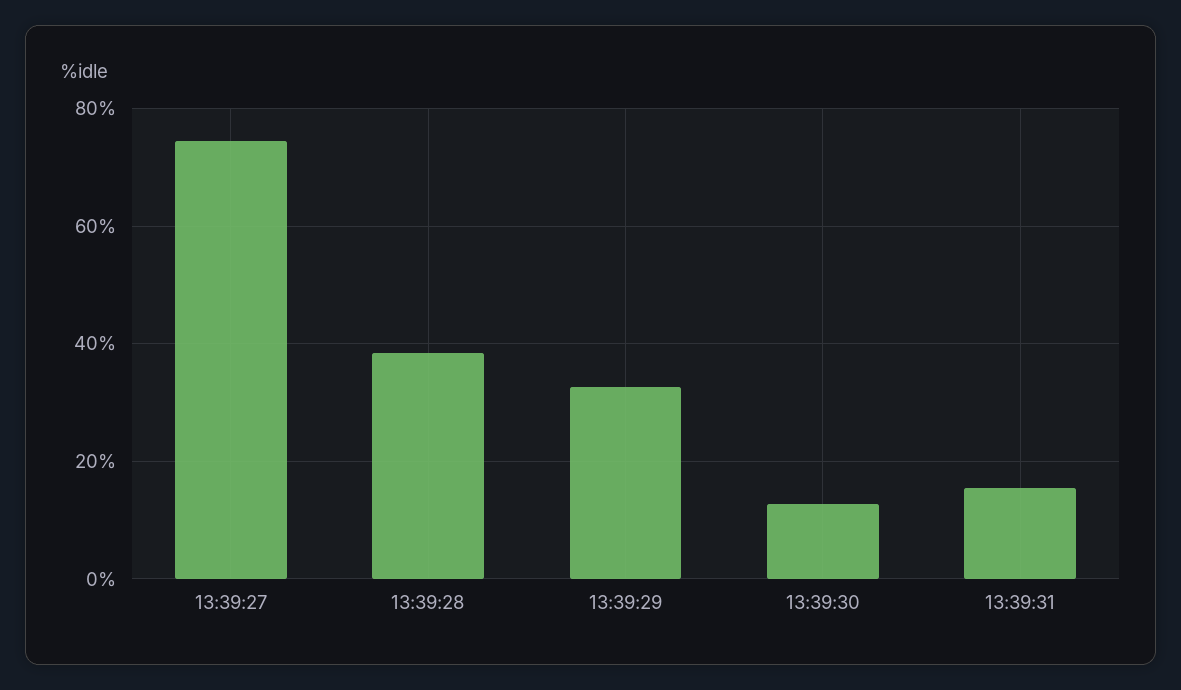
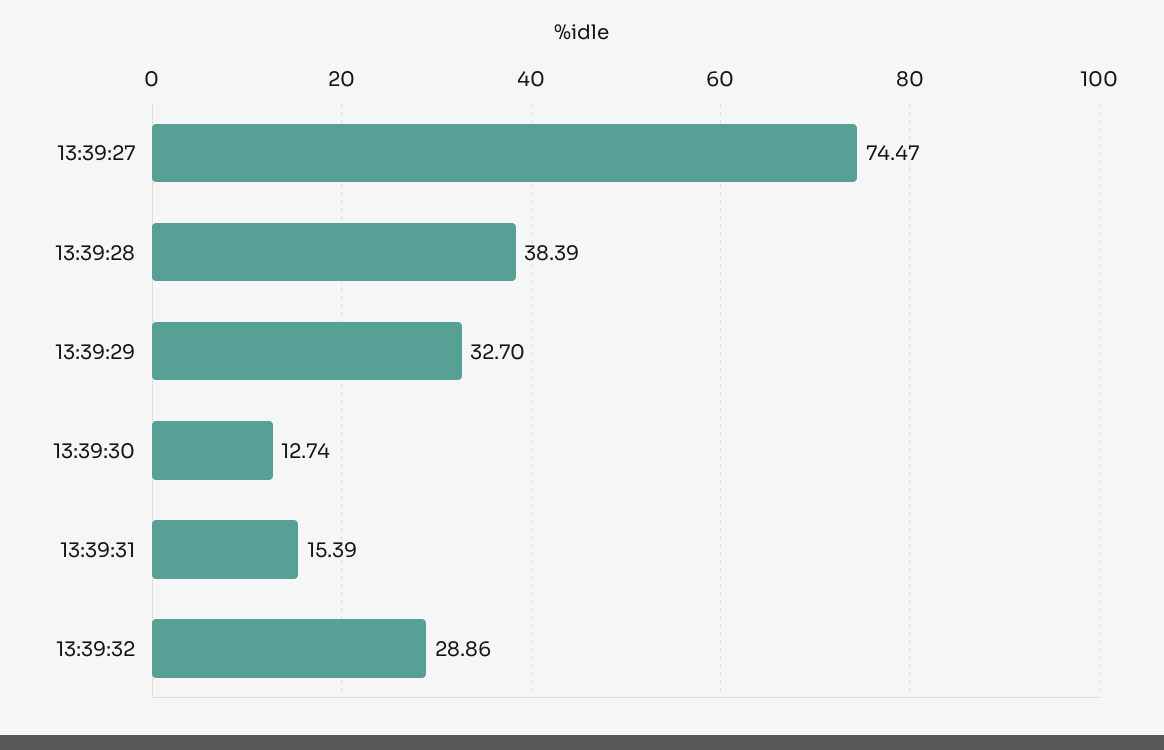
13:39:32: none -> 28.86

